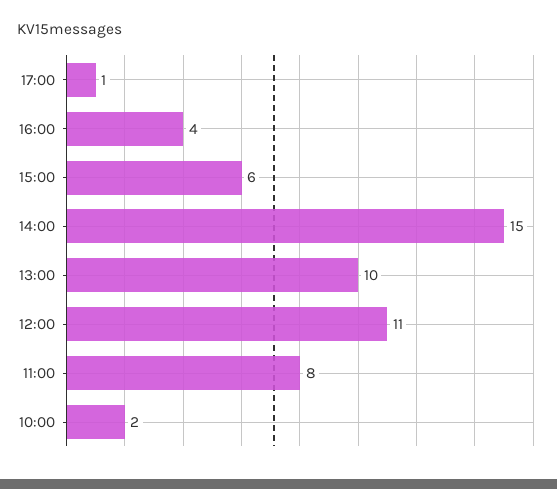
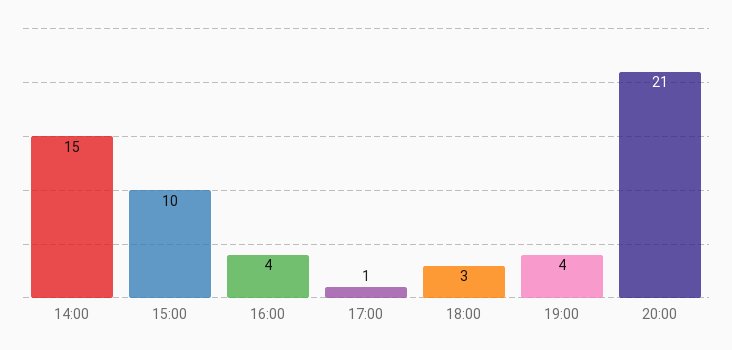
15:00: 6 -> 10
13:00: 10 -> none
12:00: 11 -> none
11:00: 8 -> none
10:00: 2 -> none
18:00: none -> 3
19:00: none -> 4
20:00: none -> 21

